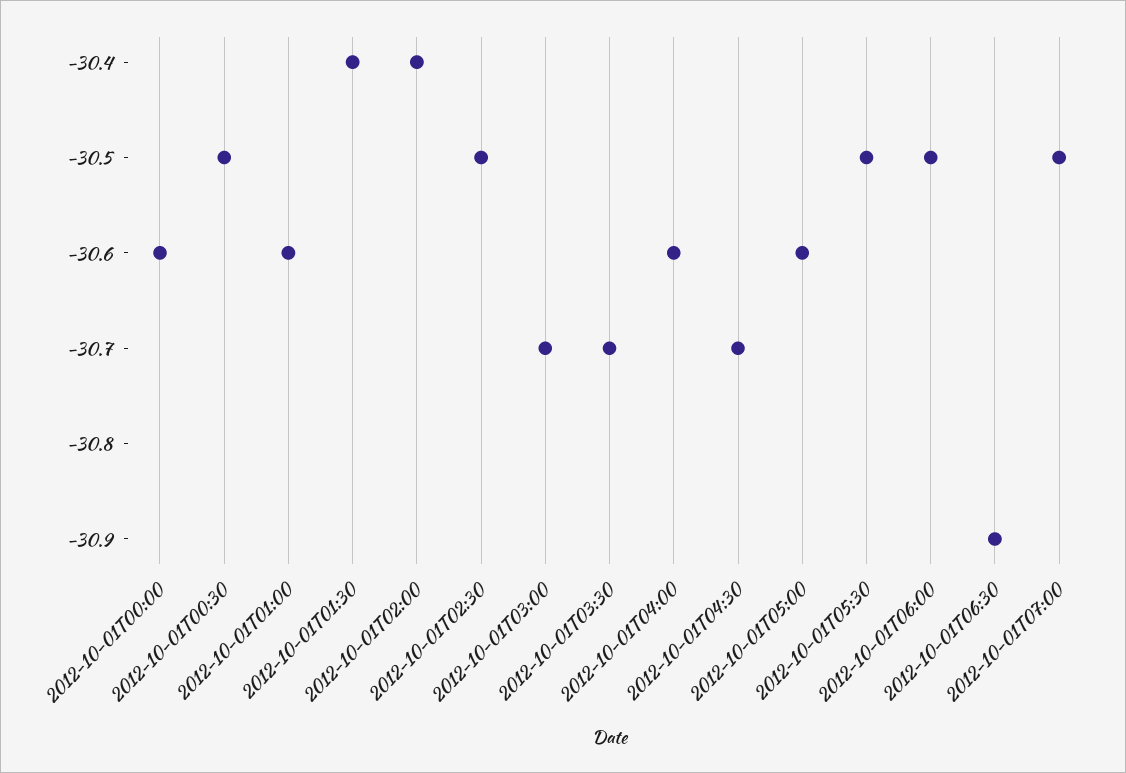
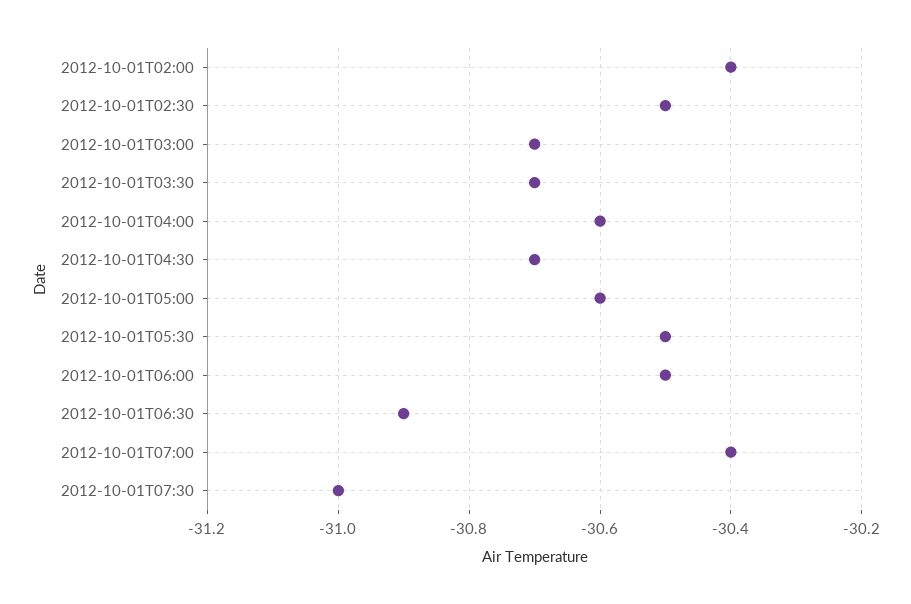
2012-10-01T00:00: -30.6 -> none
2012-10-01T00:30: -30.5 -> none
2012-10-01T01:00: -30.6 -> none
2012-10-01T01:30: -30.4 -> none
2012-10-01T07:00: -30.5 -> -30.4
2012-10-01T07:30: none -> -31

